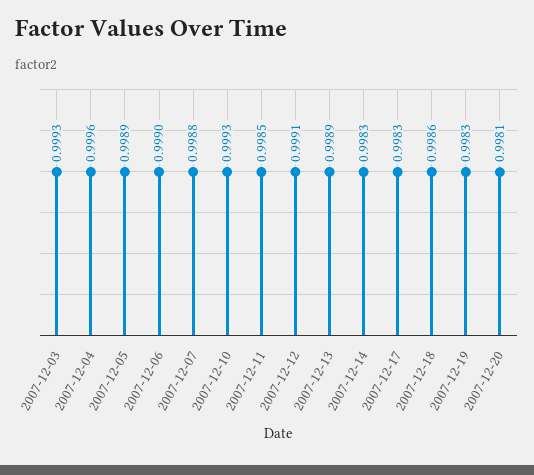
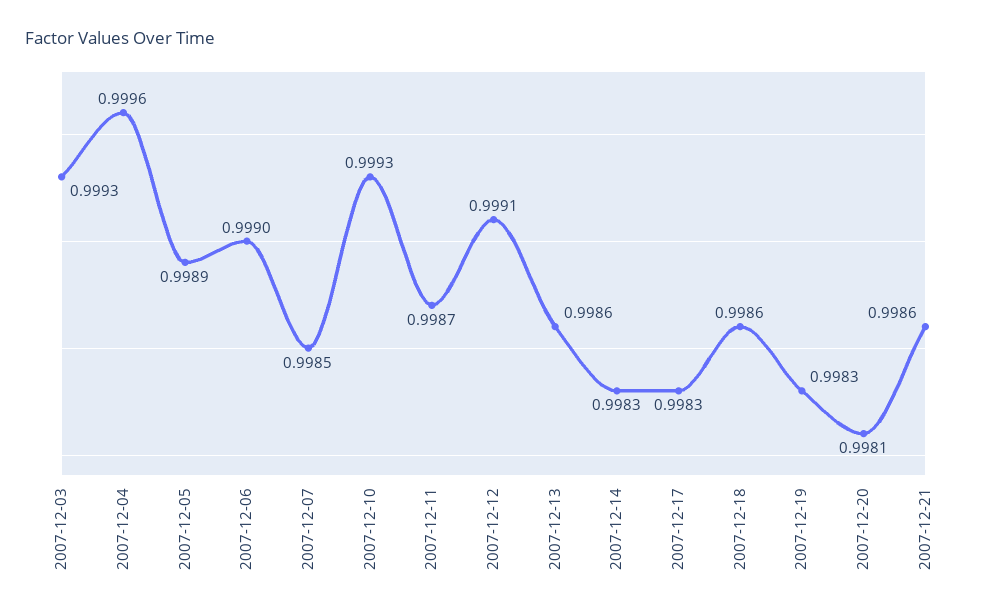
2007-12-07: 0.9988 -> 0.9985
2007-12-11: 0.9985 -> 0.9987
2007-12-13: 0.9989 -> 0.9986
2007-12-21: none -> 0.9986

